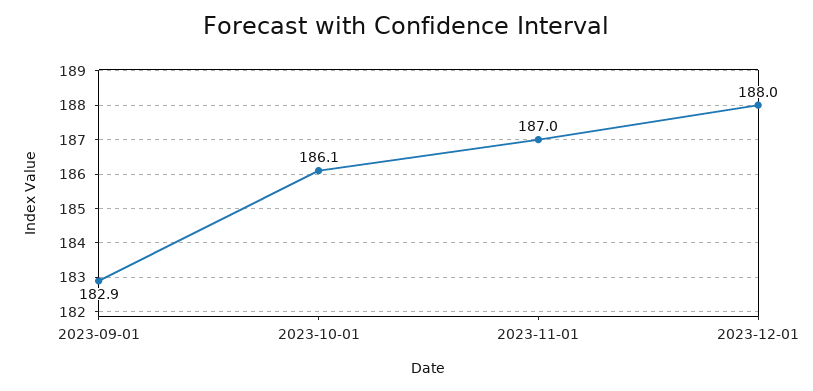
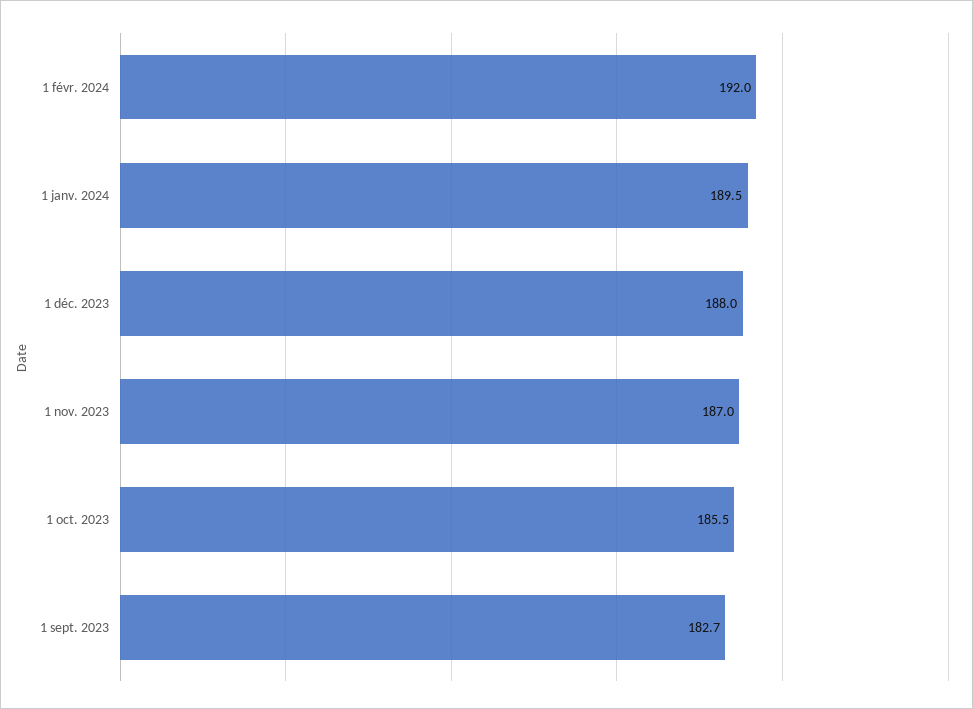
2023-09-01: 182.9 -> 182.7
2023-10-01: 186.1 -> 185.5
1 févr. 2024: none -> 192
1 janv. 2024: none -> 189.5

